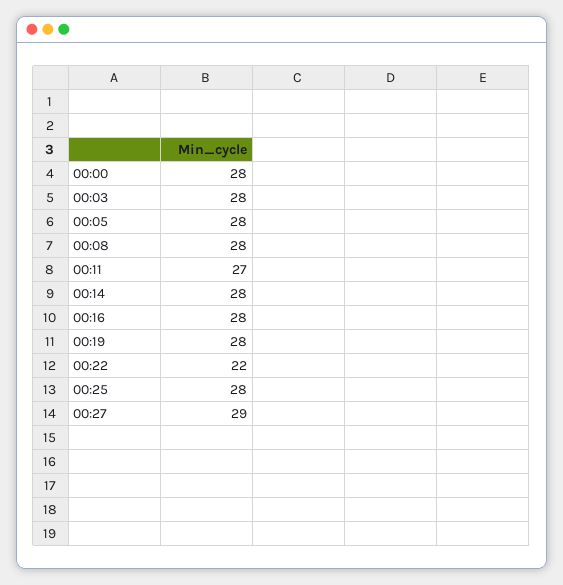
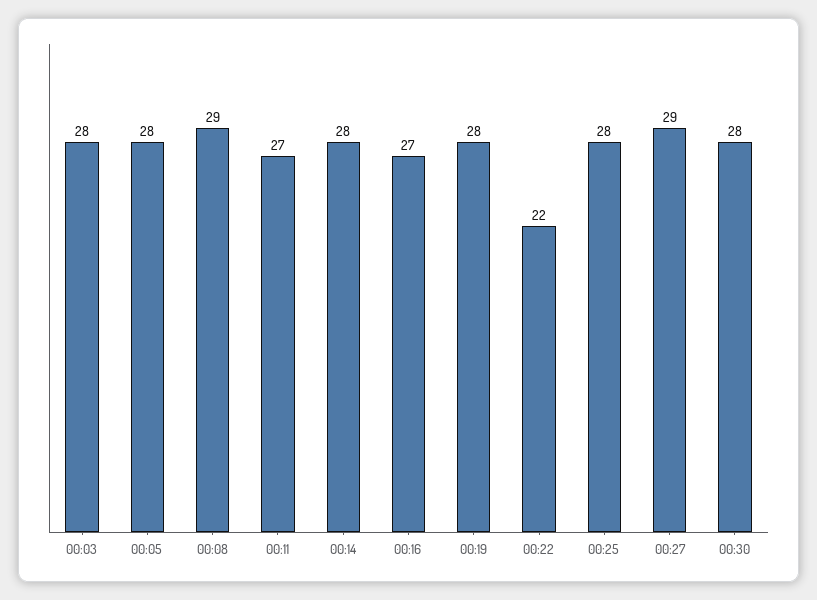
00:00: 28 -> none
00:08: 28 -> 29
00:16: 28 -> 27
00:30: none -> 28

